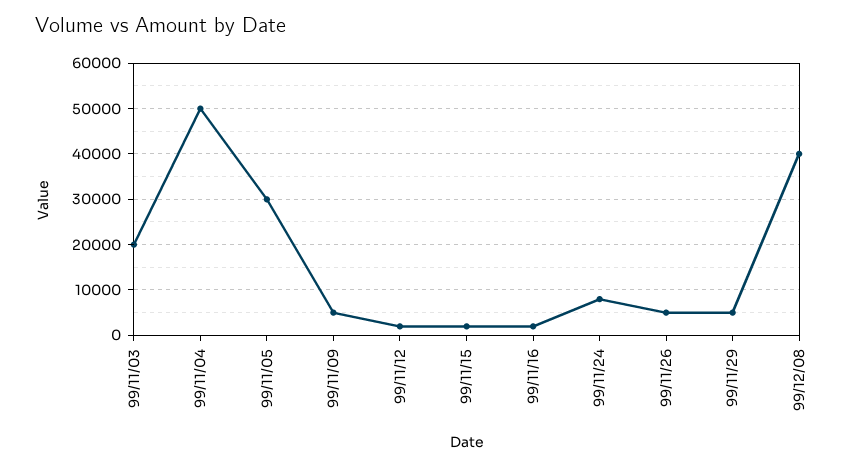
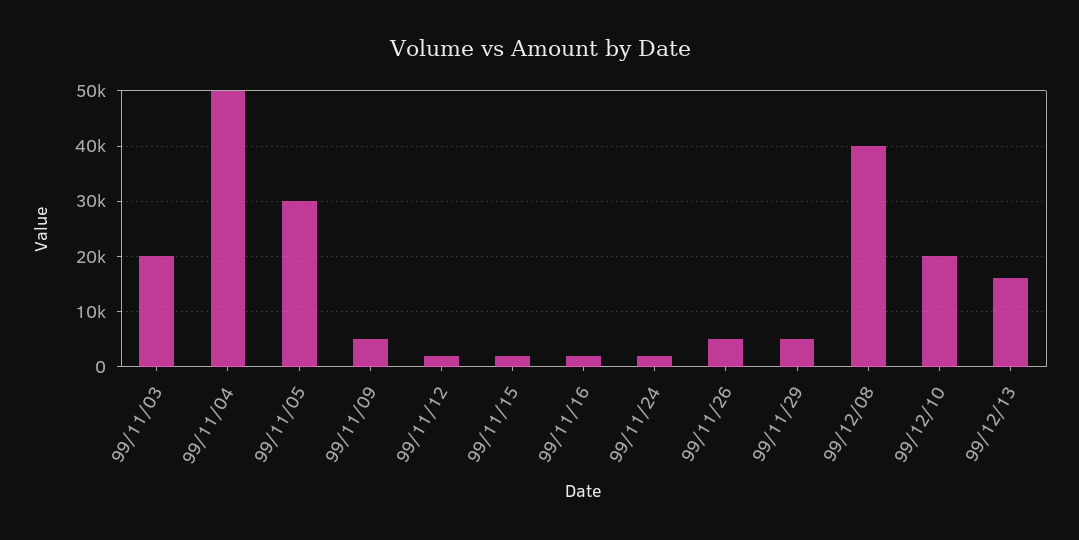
99/11/24: 8000 -> 2000
99/12/10: none -> 20000
99/12/13: none -> 16000

